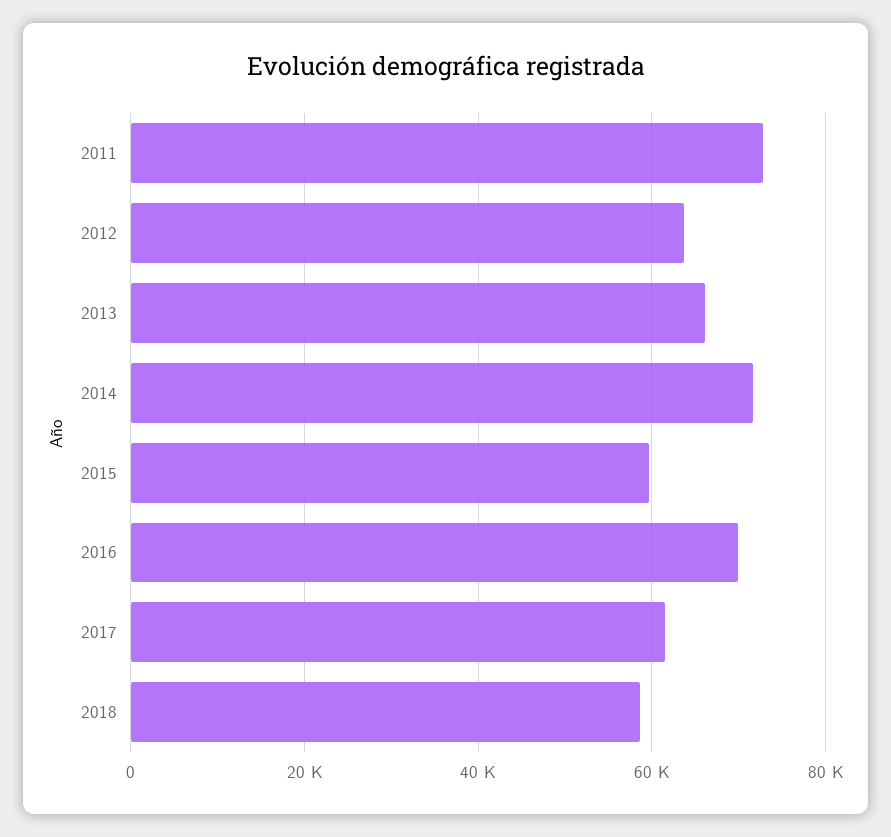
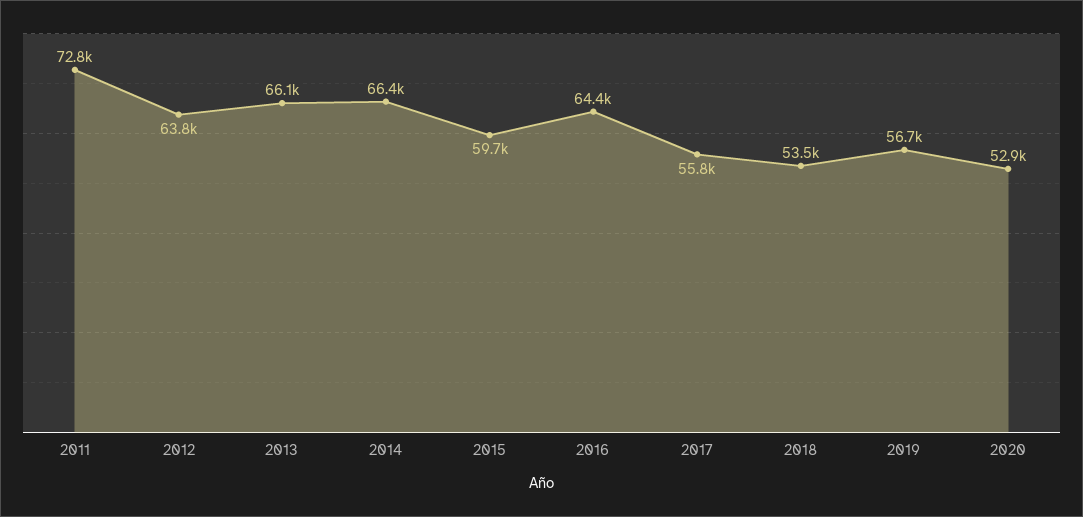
2014: 72000 -> 66400
2016: 70000 -> 64400
2017: 62000 -> 55800
2018: 58000 -> 53500
2019: none -> 56700
2020: none -> 52900

